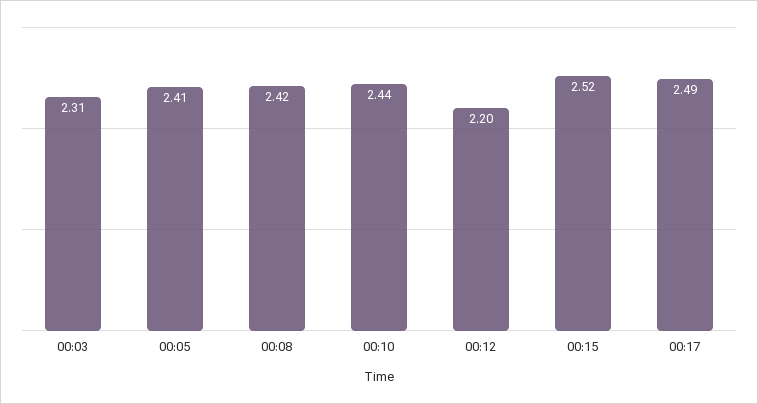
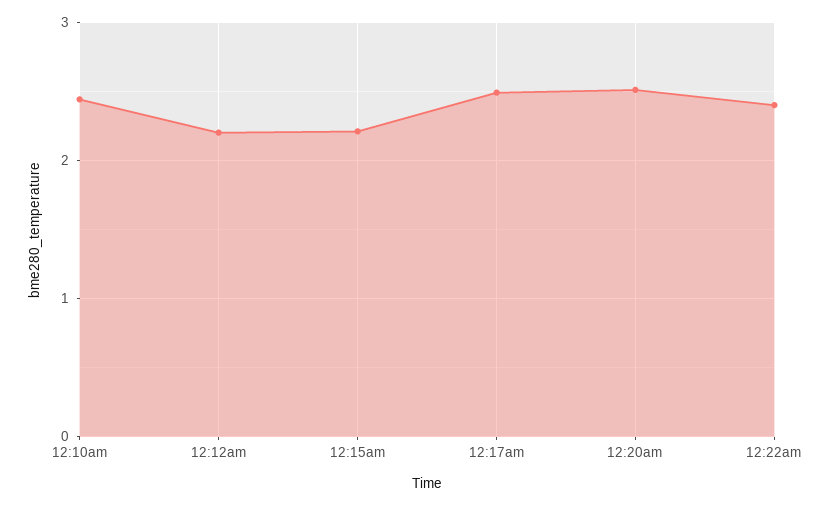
00:03: 2.31 -> none
00:05: 2.41 -> none
00:08: 2.42 -> none
00:15: 2.52 -> 2.2
12:20am: none -> 2.5
12:22am: none -> 2.4

